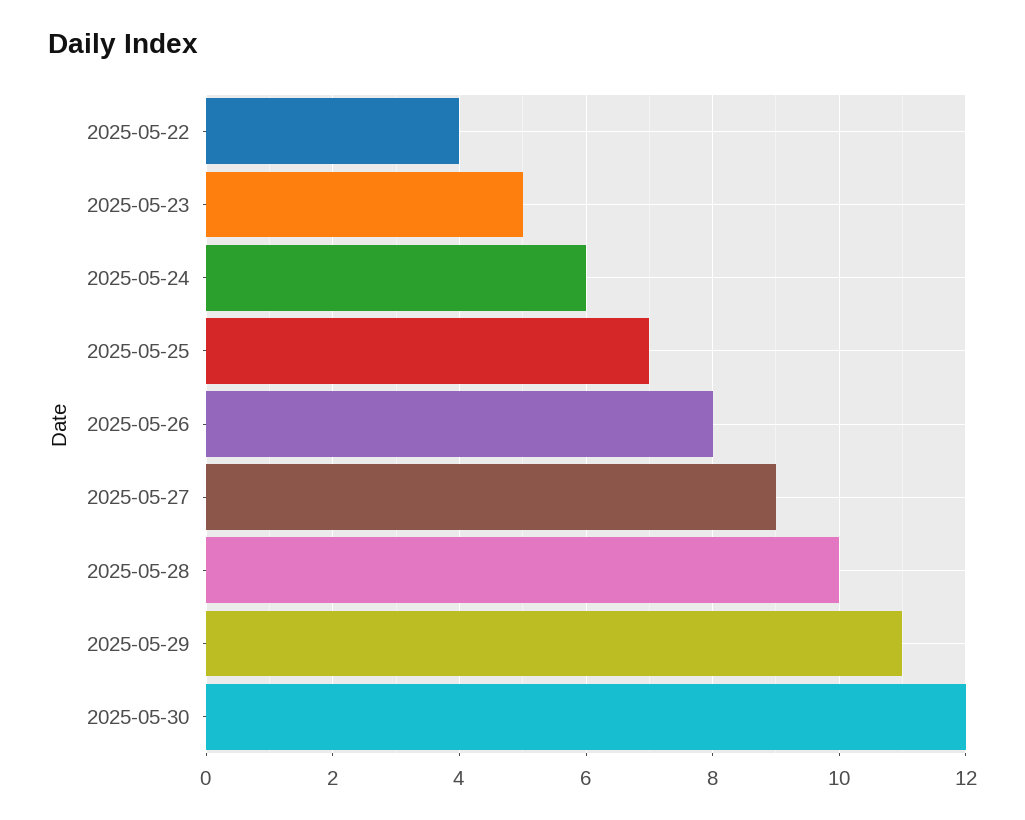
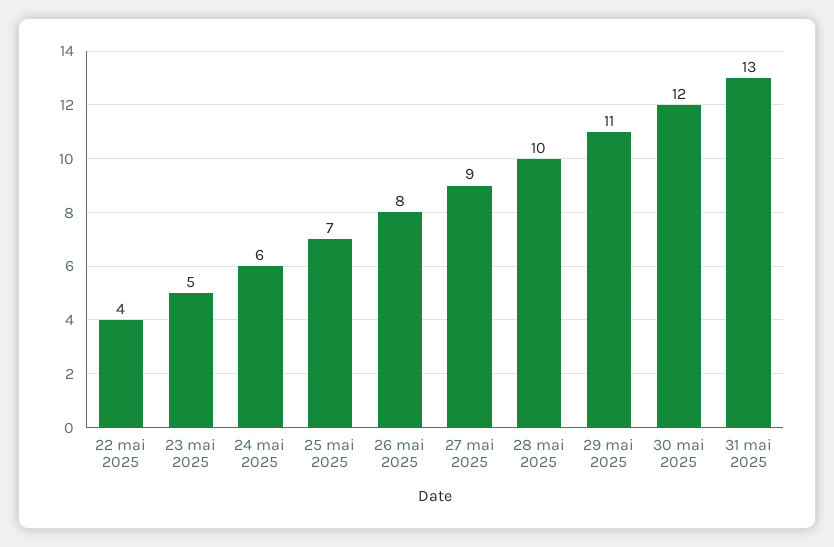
31 mai 2025: none -> 13

